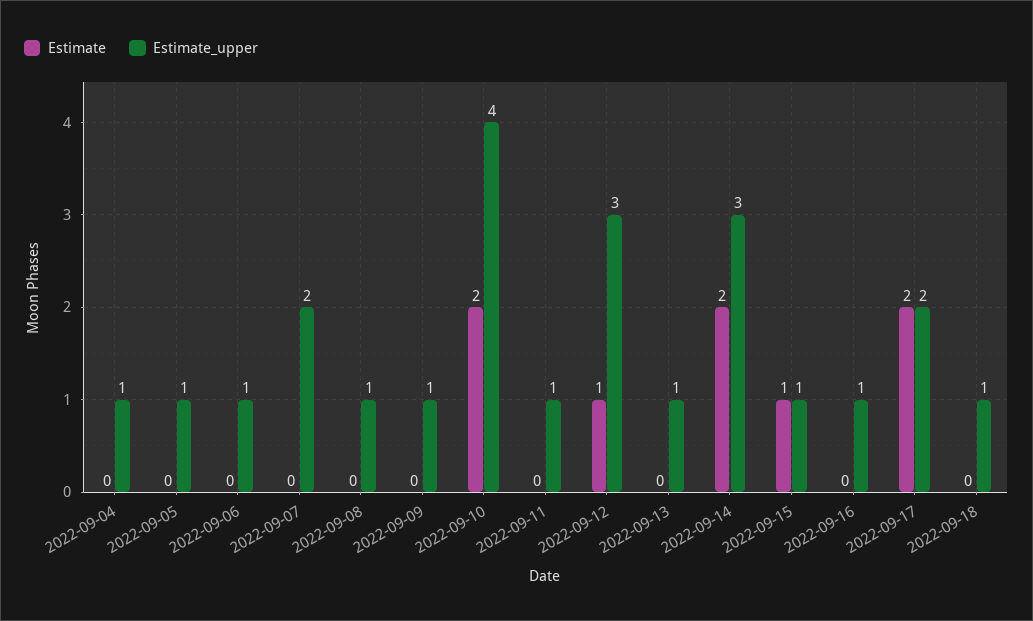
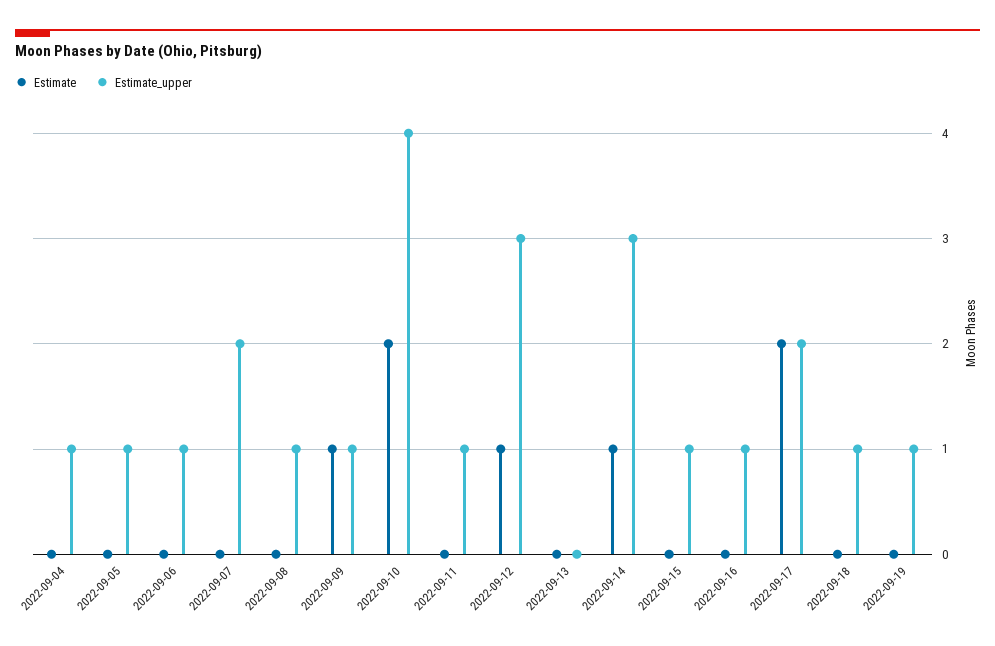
Estimate, 2022-09-09: 0 -> 1
Estimate_upper, 2022-09-13: 1 -> 0
Estimate, 2022-09-14: 2 -> 1
Estimate, 2022-09-15: 1 -> 0
Estimate, 2022-09-19: none -> 0
Estimate_upper, 2022-09-19: none -> 1

